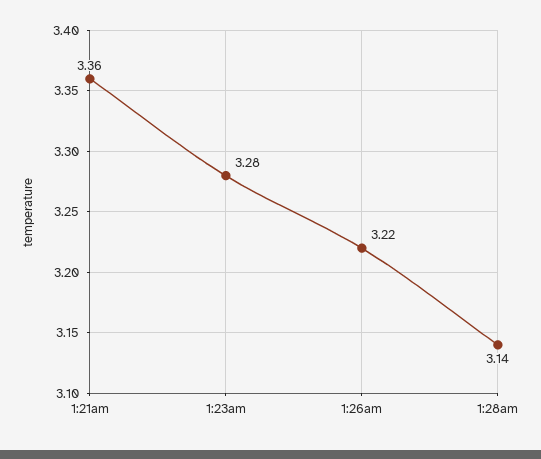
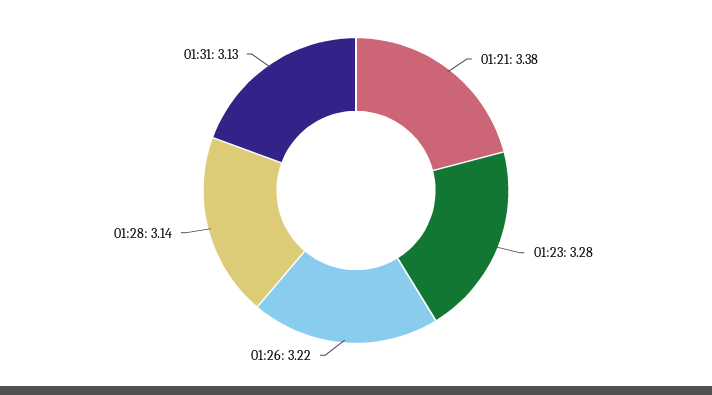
1:21am: 3.36 -> 3.38
01:31: none -> 3.13

